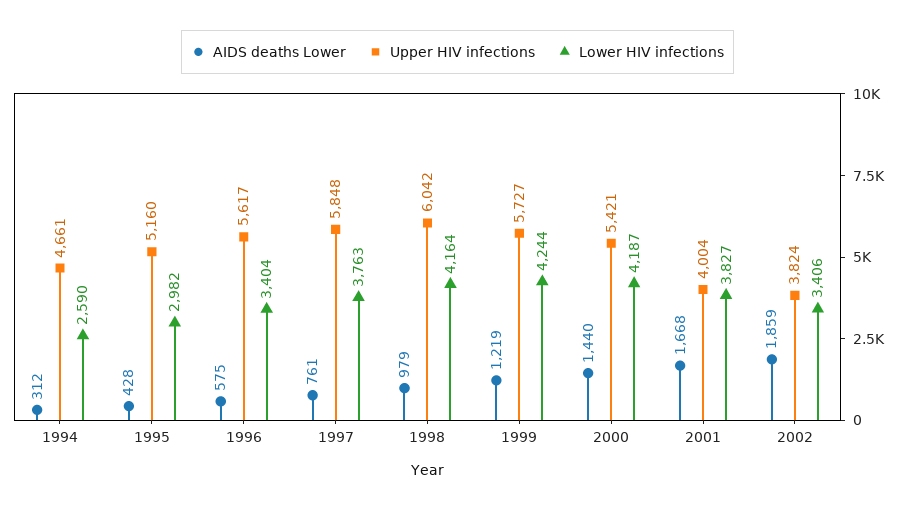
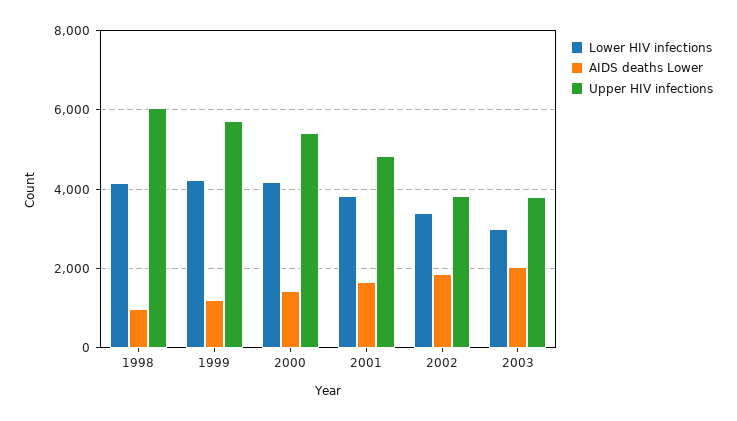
AIDS deaths Lower, 1994: 312 -> none
Upper HIV infections, 1994: 4661 -> none
Lower HIV infections, 1994: 2590 -> none
AIDS deaths Lower, 1995: 428 -> none
Upper HIV infections, 1995: 5160 -> none
Lower HIV infections, 1995: 2982 -> none
AIDS deaths Lower, 1996: 575 -> none
Upper HIV infections, 1996: 5617 -> none
Lower HIV infections, 1996: 3404 -> none
AIDS deaths Lower, 1997: 761 -> none
Upper HIV infections, 1997: 5848 -> none
Lower HIV infections, 1997: 3763 -> none
Upper HIV infections, 2001: 4004 -> 4800
Lower HIV infections, 2003: none -> 3000
AIDS deaths Lower, 2003: none -> 2000
Upper HIV infections, 2003: none -> 3800

